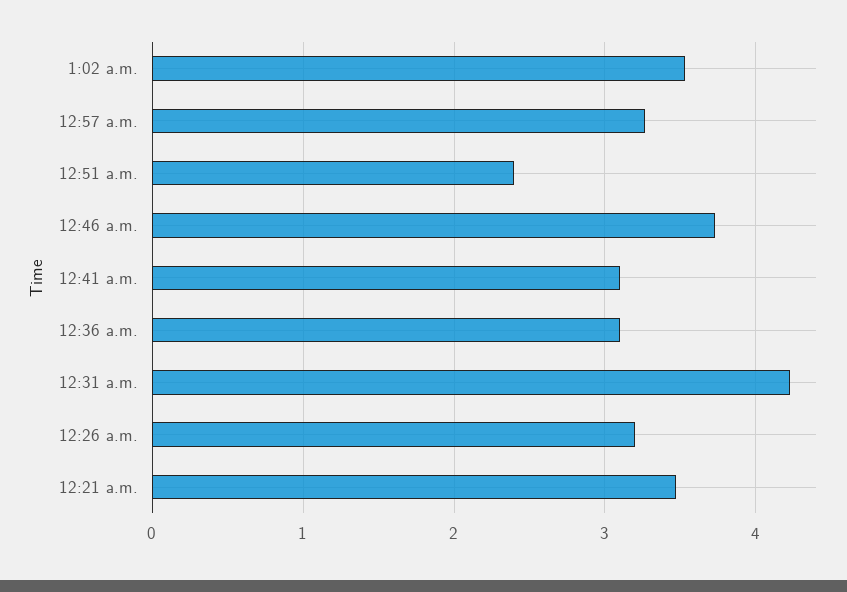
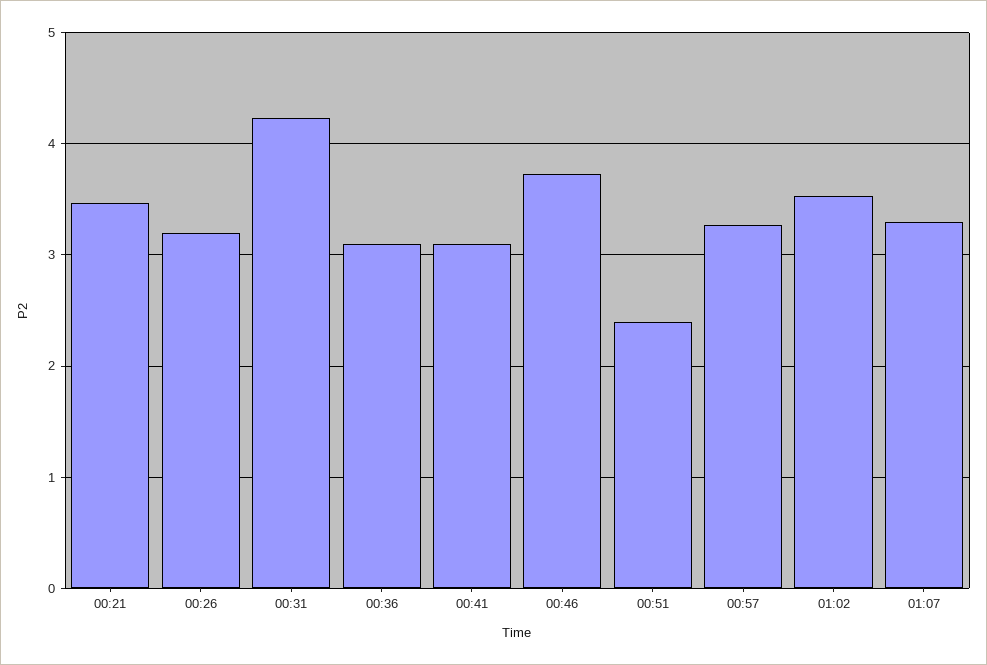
01:07: none -> 3.3

